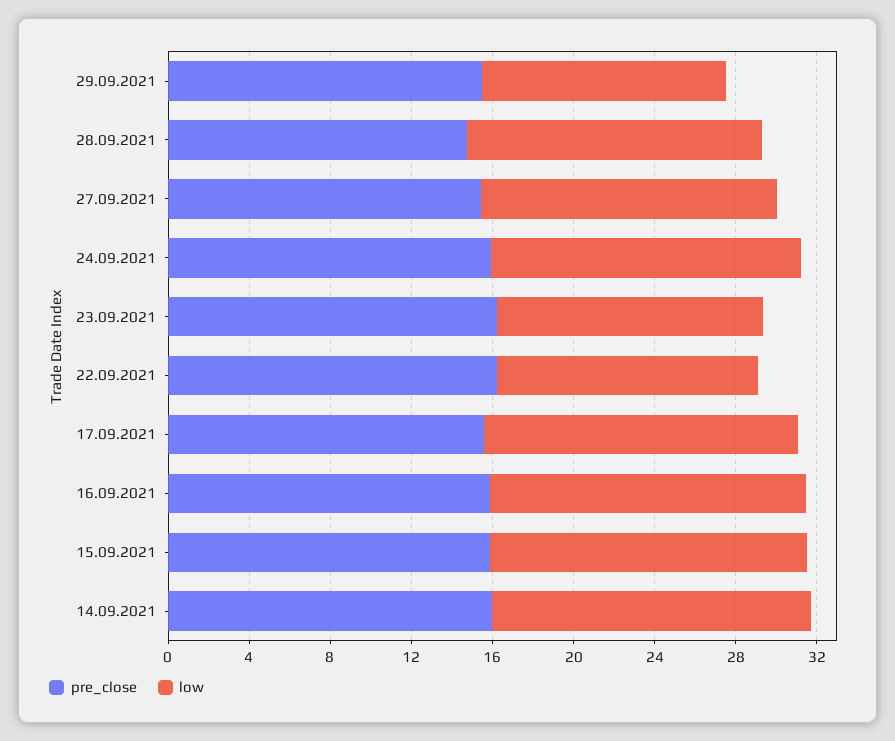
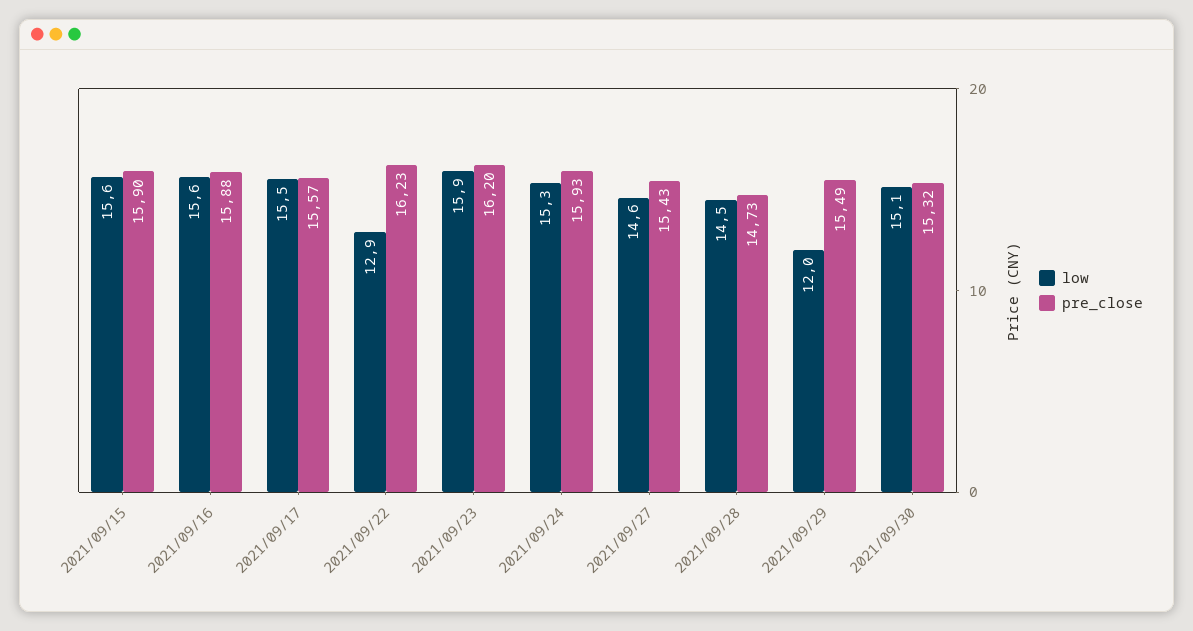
low, 23.09.2021: 13 -> 15.9
pre_close, 14.09.2021: 16 -> none
low, 14.09.2021: 16 -> none
low, 2021/09/30: none -> 15.1
pre_close, 2021/09/30: none -> 15.32

